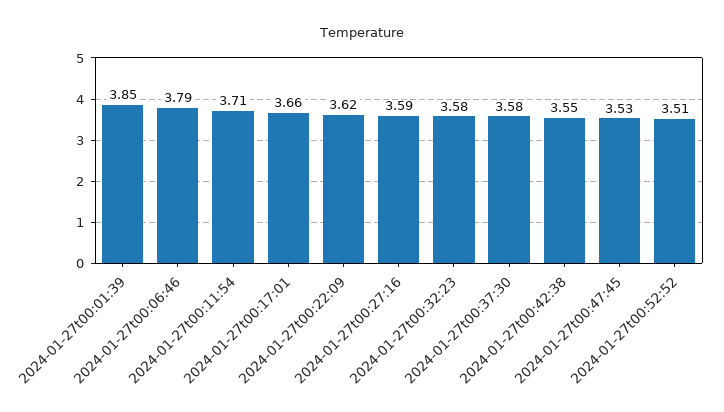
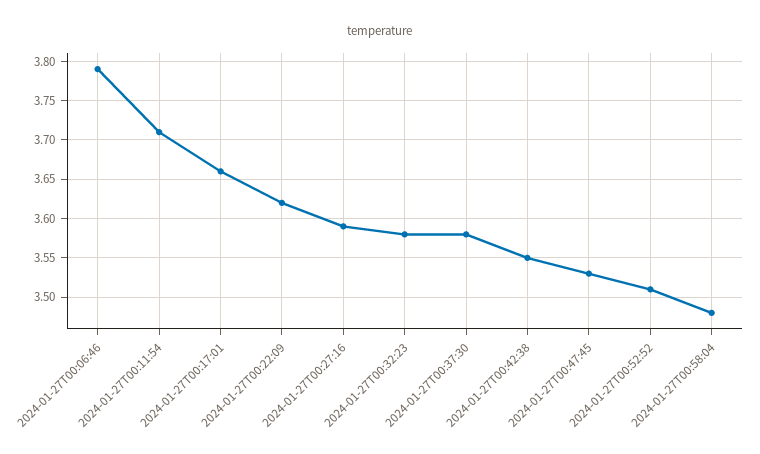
2024-01-27t00:01:39: 3.85 -> none
2024-01-27T00:58:04: none -> 3.48

